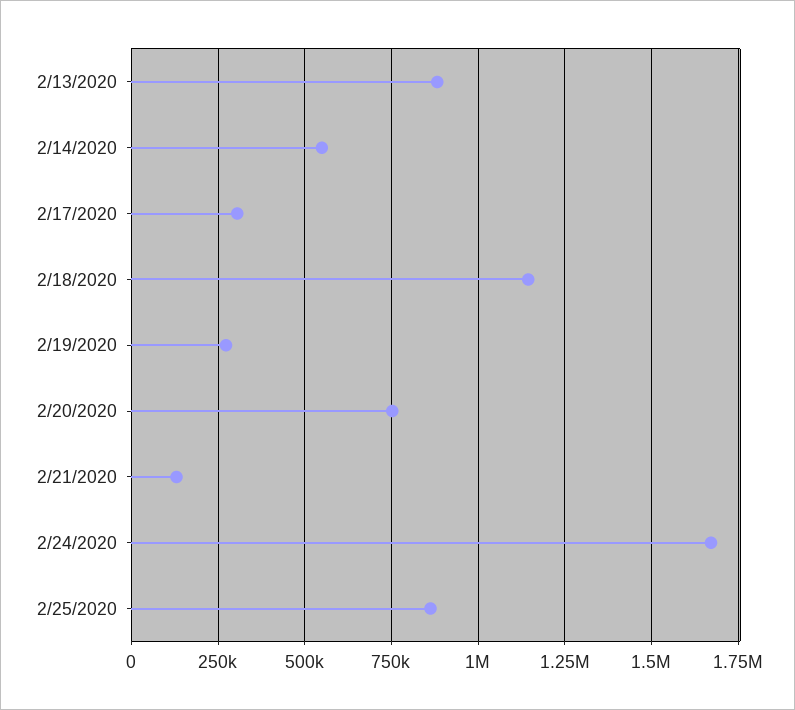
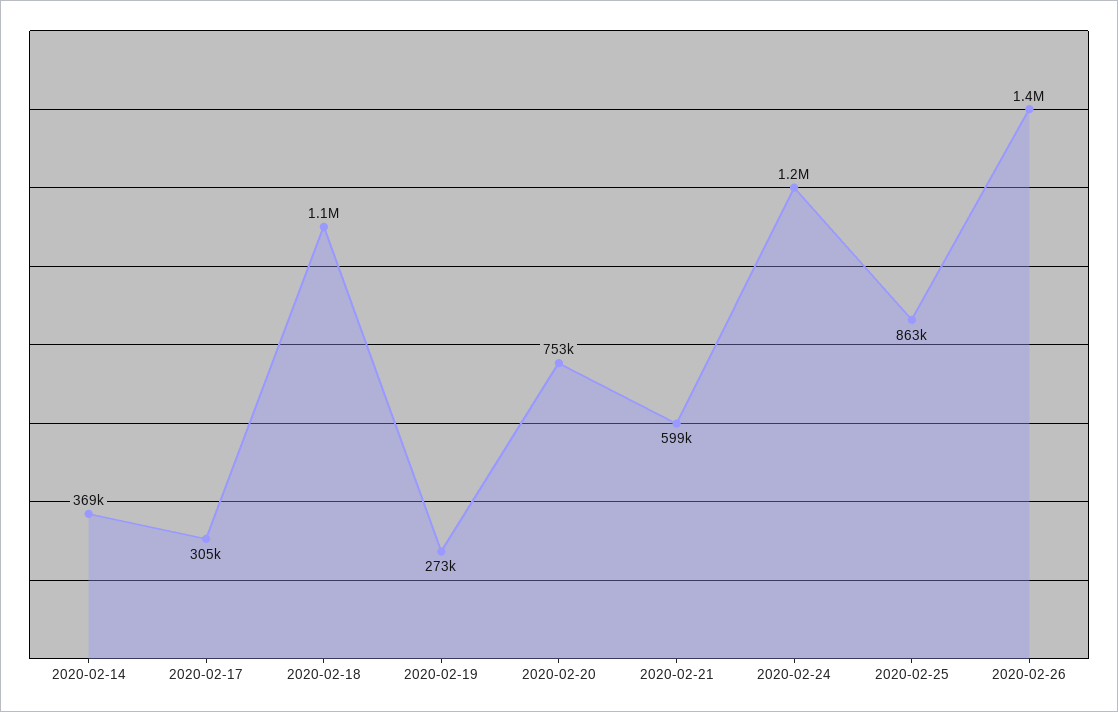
2/13/2020: 875000 -> none
2/14/2020: 550000 -> 369000
2/21/2020: 125000 -> 599000
2/24/2020: 1675000 -> 1200000
2020-02-26: none -> 1400000

